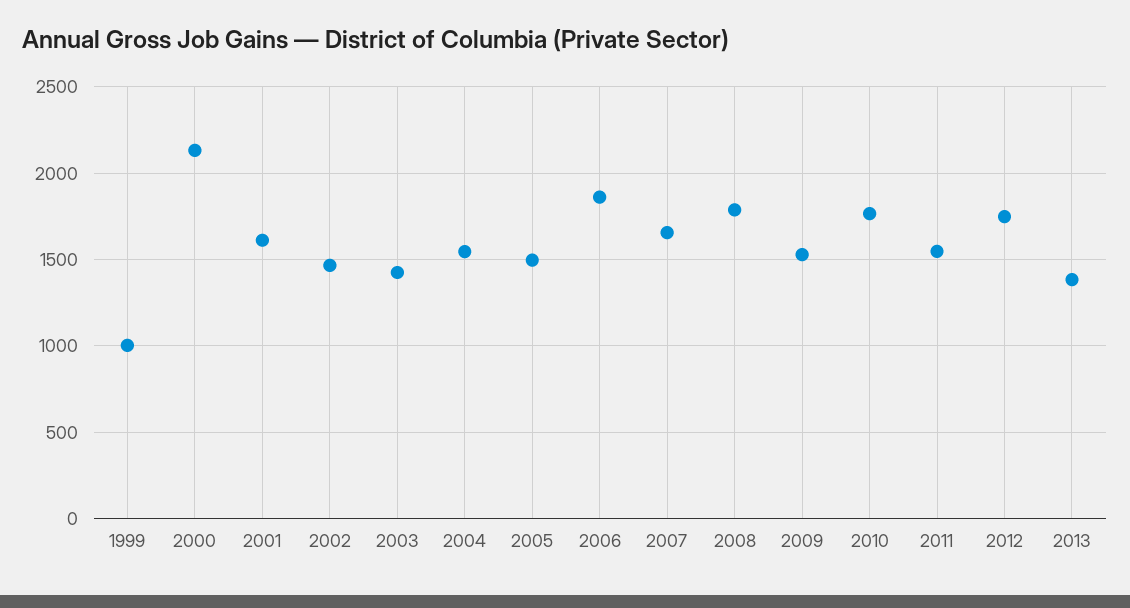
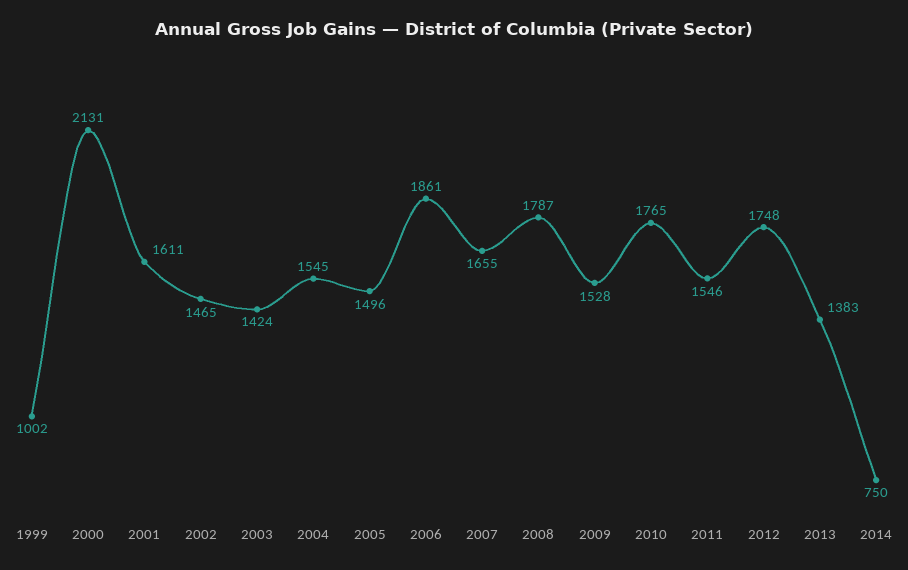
2014: none -> 750

